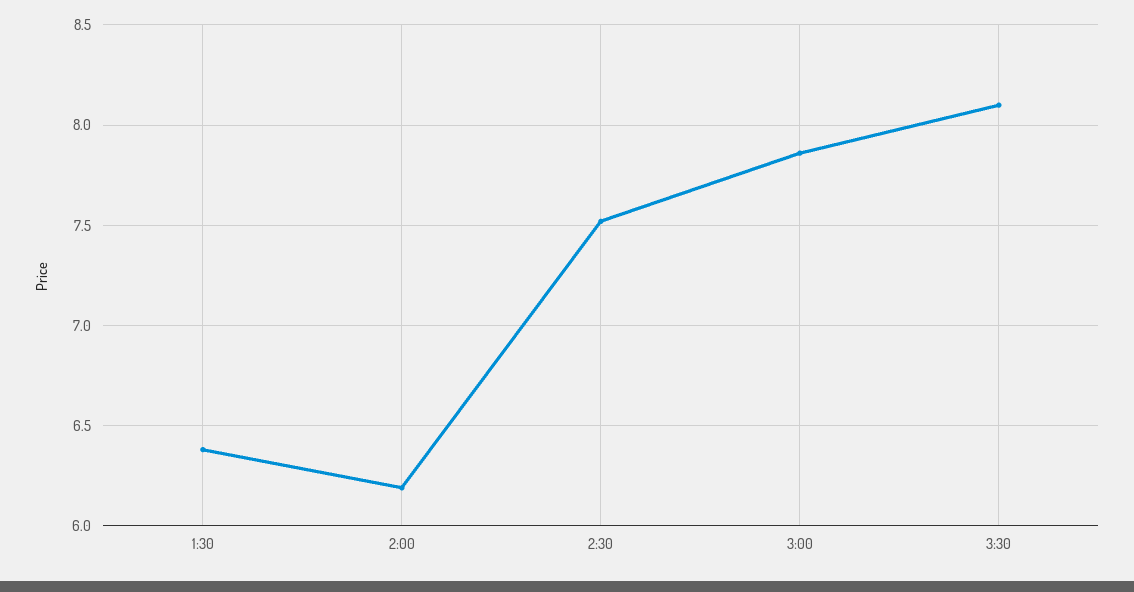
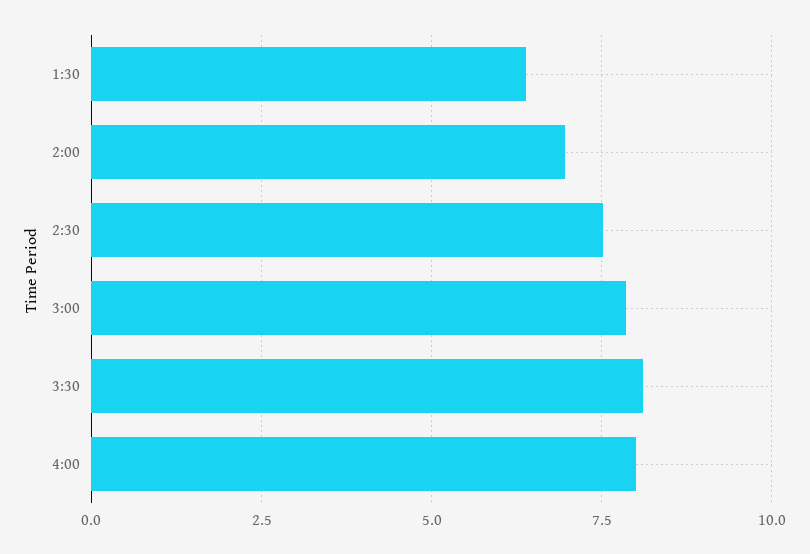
2:00: 6.2 -> 7
4:00: none -> 8

